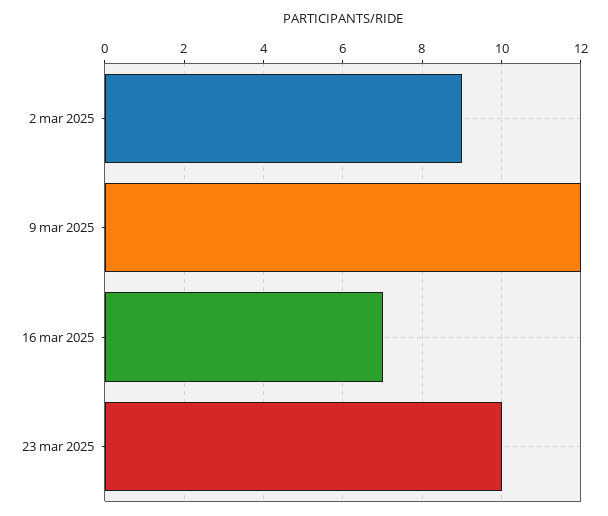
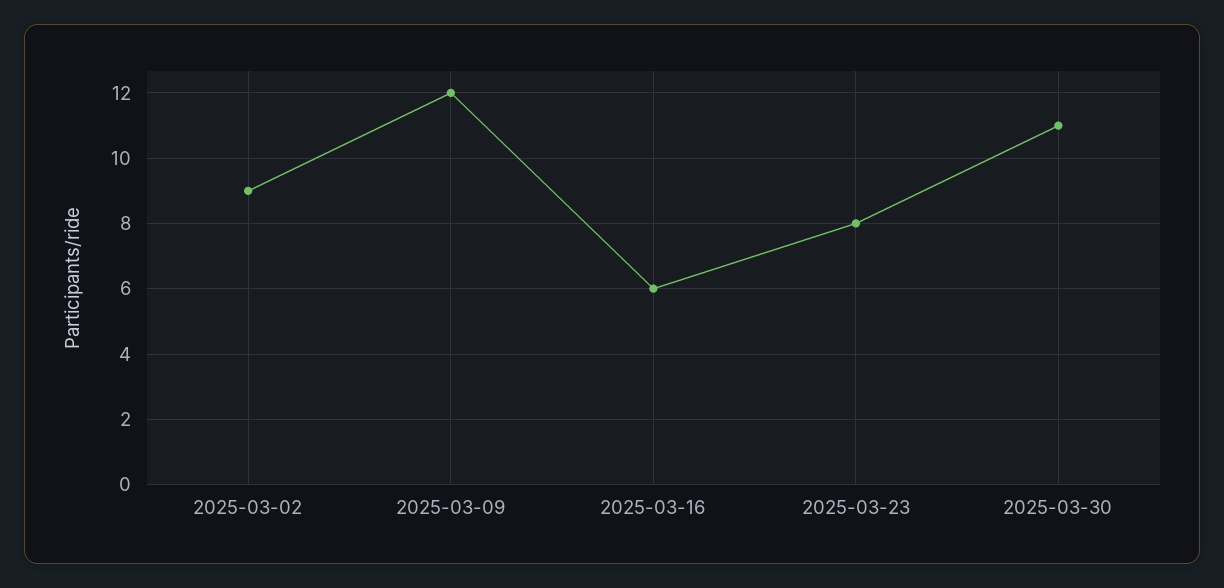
16 mar 2025: 7 -> 6
23 mar 2025: 10 -> 8
2025-03-30: none -> 11

